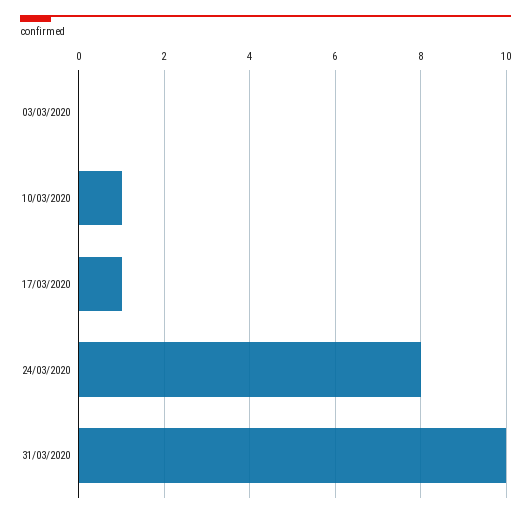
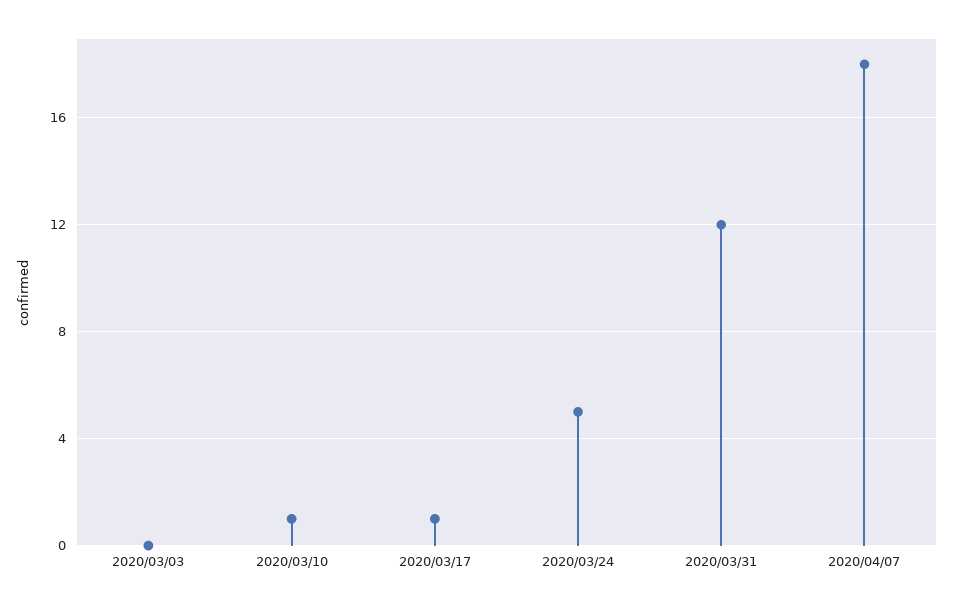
24/03/2020: 8 -> 5
31/03/2020: 10 -> 12
2020/04/07: none -> 18

